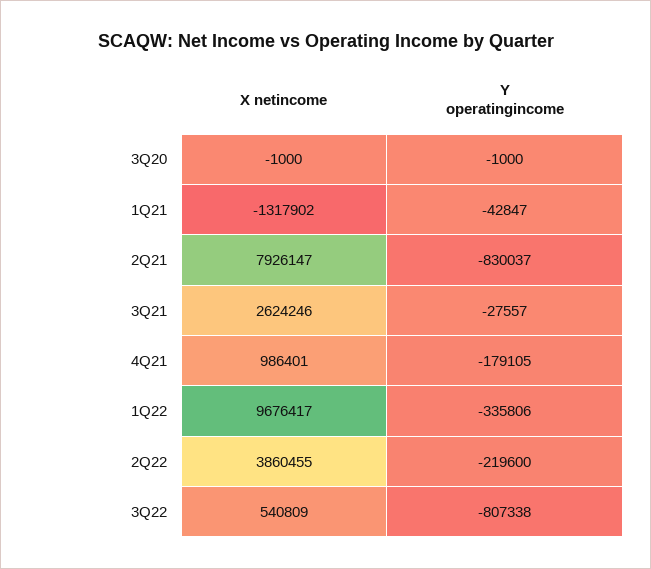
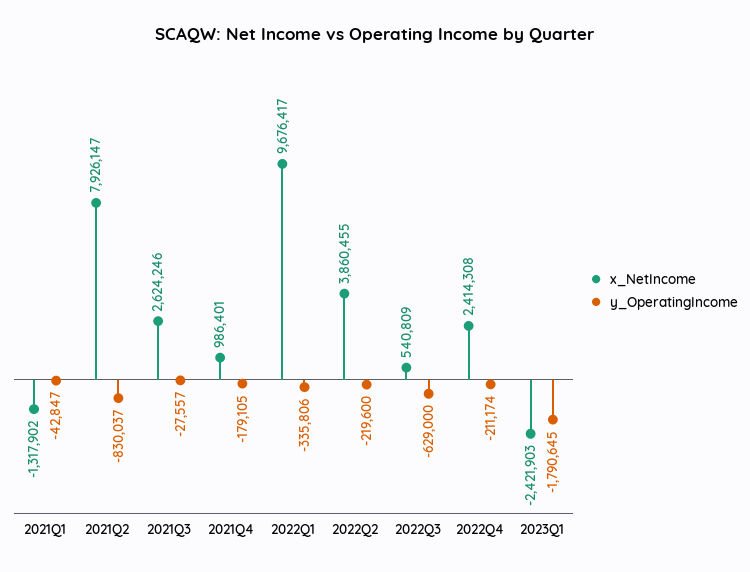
X netincome, 3Q20: -1000 -> none
Y operatingincome, 3Q20: -1000 -> none
Y operatingincome, 3Q22: -807338 -> -629000
X netincome, 2022Q4: none -> 2414308
Y operatingincome, 2022Q4: none -> -211174
X netincome, 2023Q1: none -> -2421903
Y operatingincome, 2023Q1: none -> -1790645

